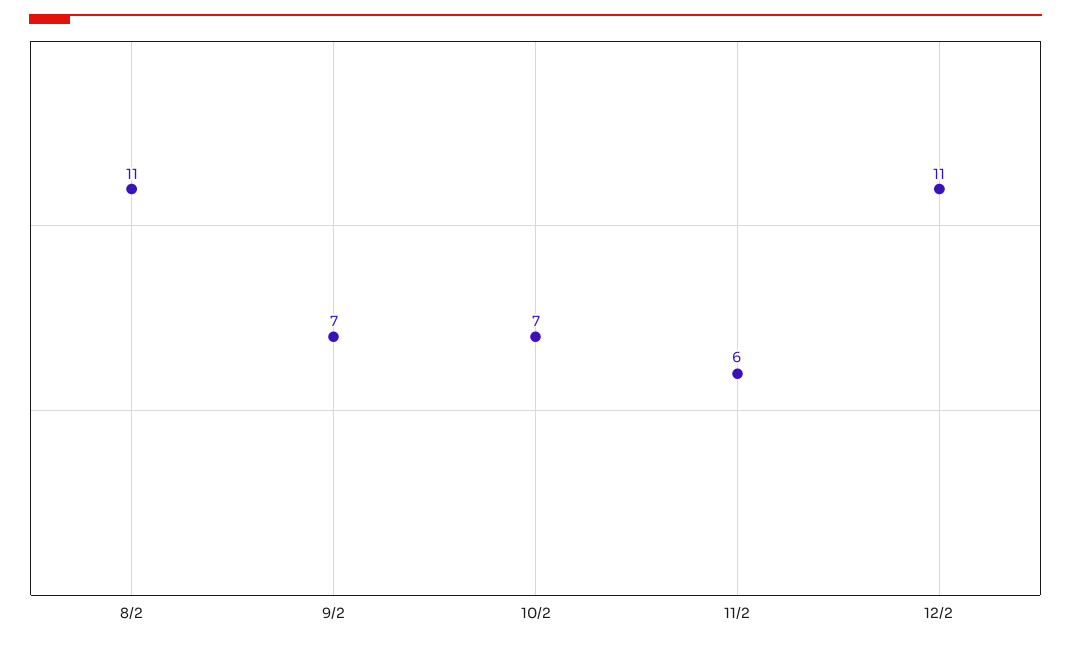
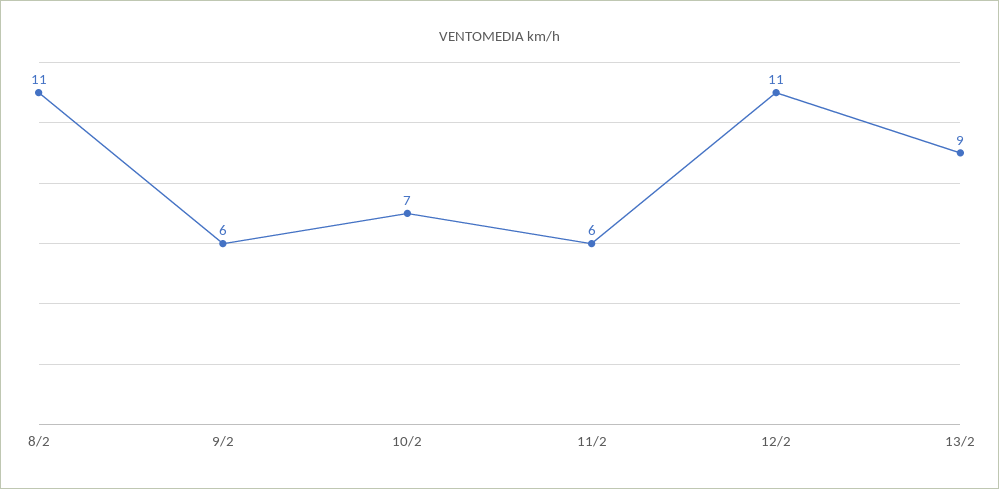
9/2: 7 -> 6
13/2: none -> 9

